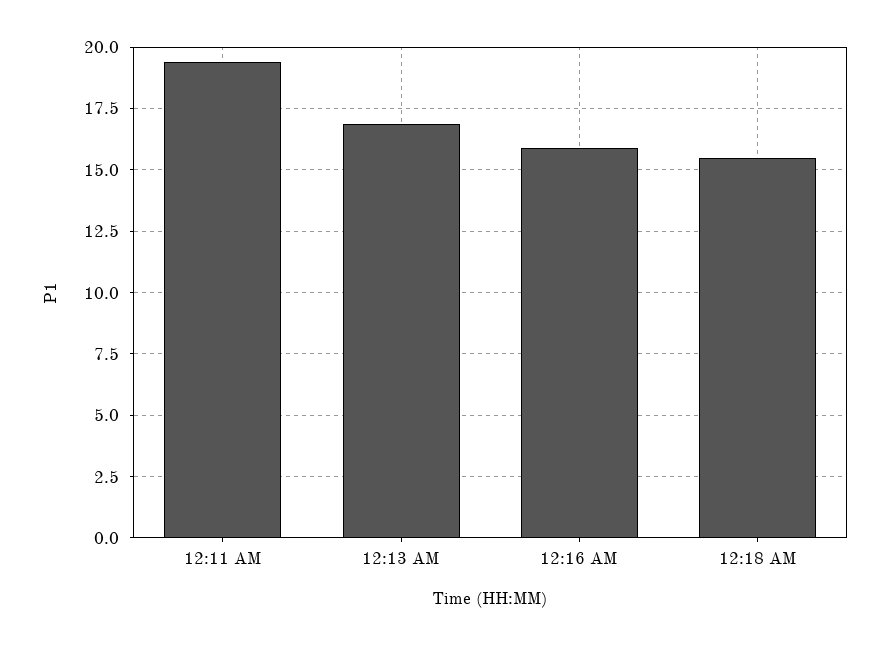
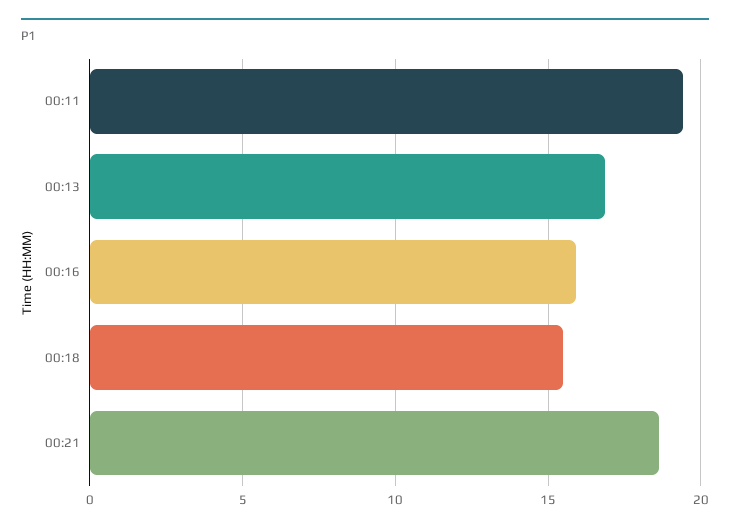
00:21: none -> 18.5

